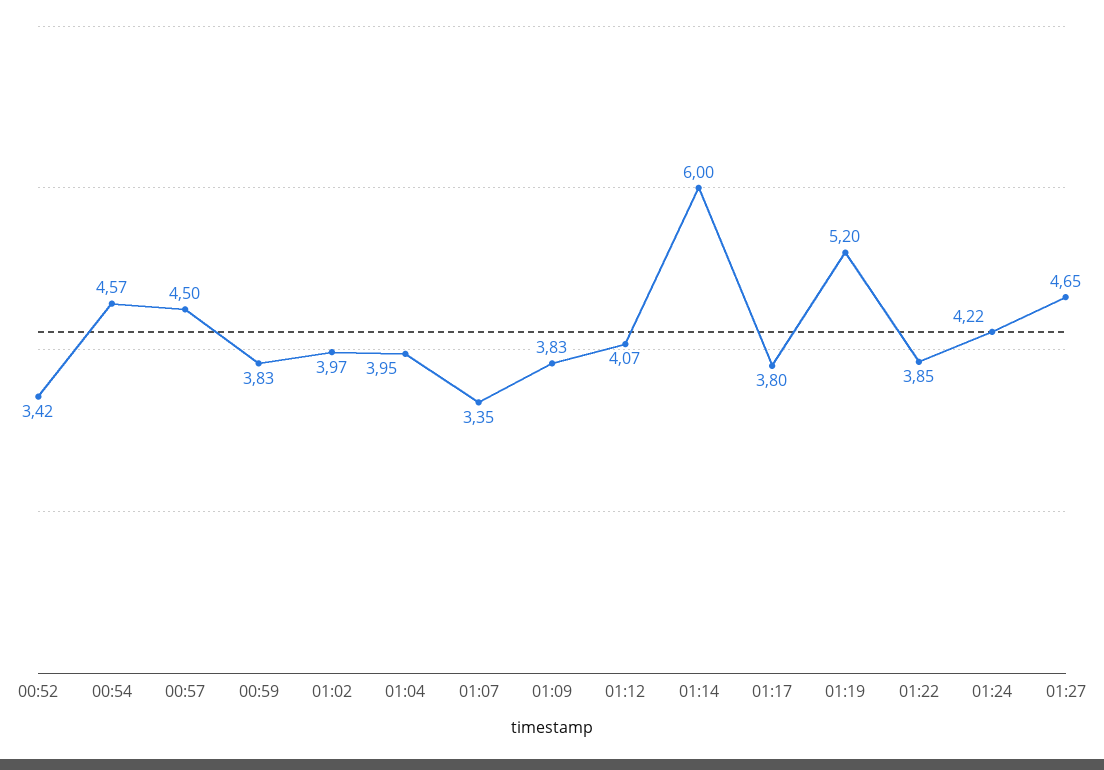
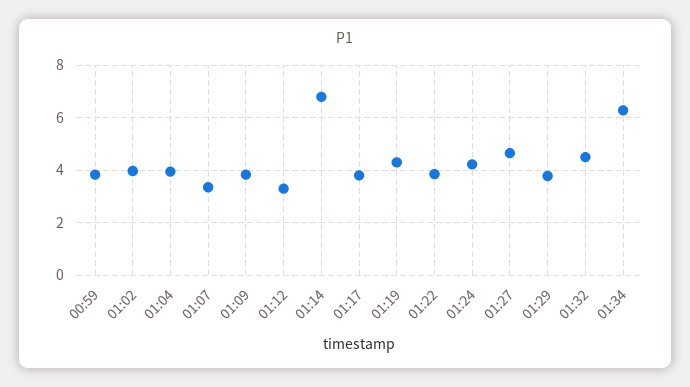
00:52: 3.42 -> none
00:54: 4.57 -> none
00:57: 4.5 -> none
01:12: 4.07 -> 3.25
01:14: 6 -> 6.75
01:19: 5.2 -> 4.25
01:29: none -> 3.75
01:32: none -> 4.5
01:34: none -> 6.25

